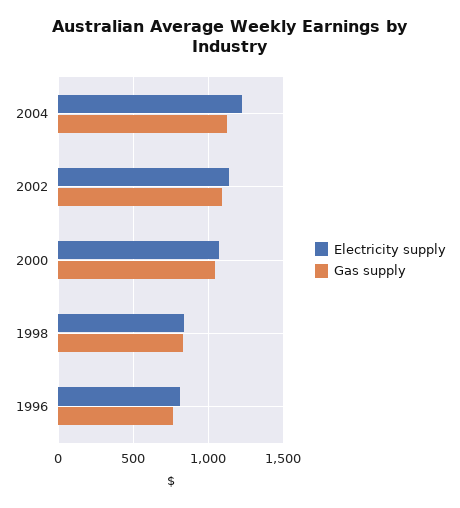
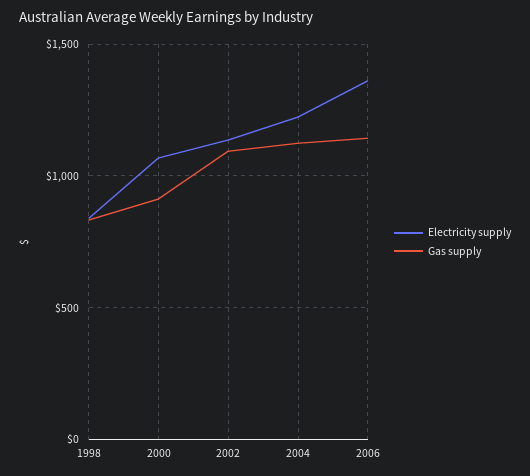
Gas supply, 2000: 1050 -> 900
Electricity supply, 1996: 800 -> none
Gas supply, 1996: 750 -> none
Electricity supply, 2006: none -> 1350
Gas supply, 2006: none -> 1150

